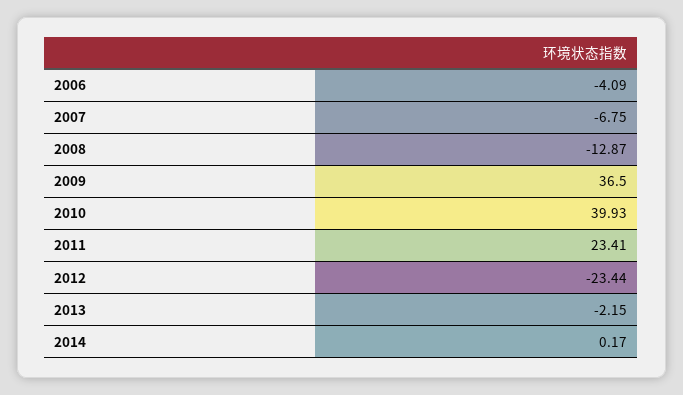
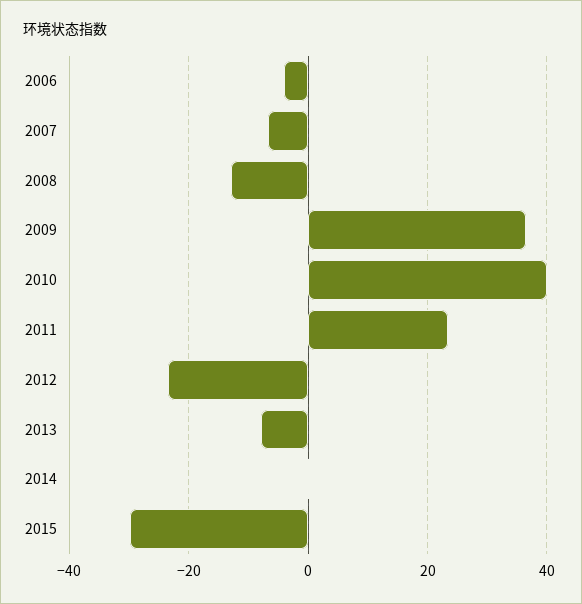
2013: -2.15 -> -8
2015: none -> -30

